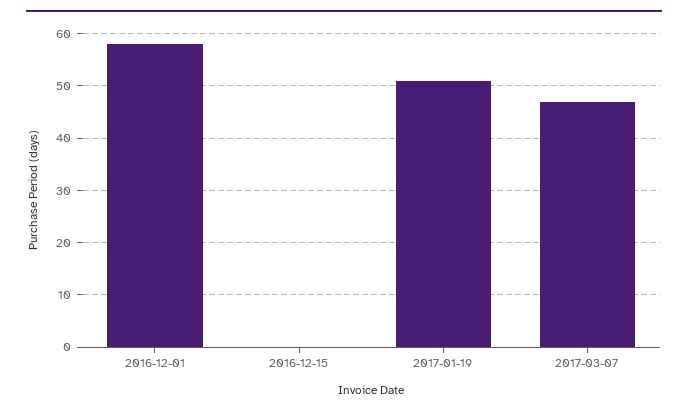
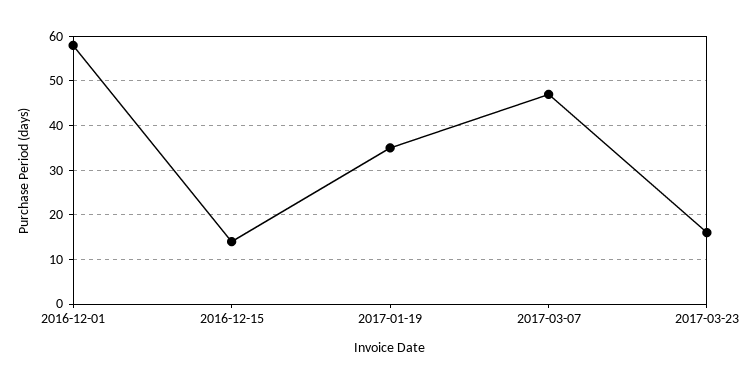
2016-12-15: 0 -> 15
2017-01-19: 50 -> 35
2017-03-23: none -> 15

